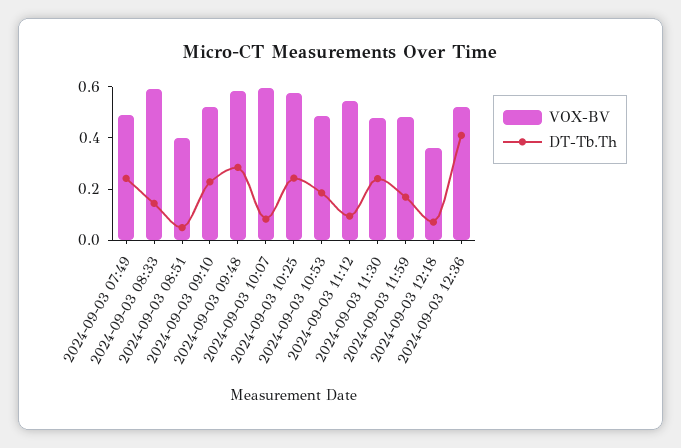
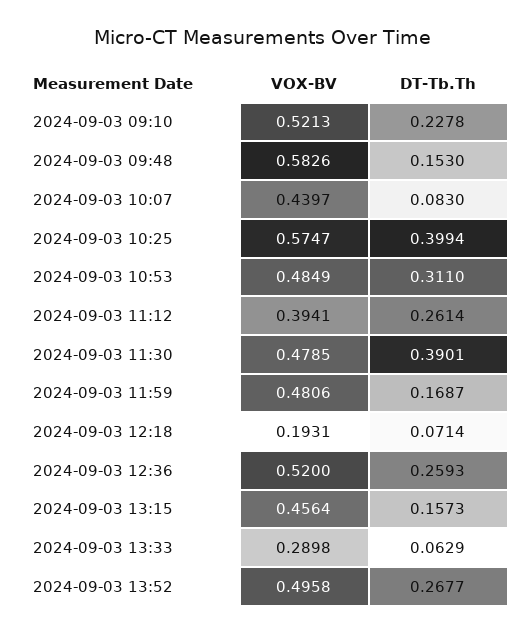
VOX-BV, 2024-09-03 07:49: 0.5 -> none
DT-Tb.Th, 2024-09-03 07:49: 0.25 -> none
VOX-BV, 2024-09-03 08:33: 0.6 -> none
DT-Tb.Th, 2024-09-03 08:33: 0.15 -> none
VOX-BV, 2024-09-03 08:51: 0.4 -> none
DT-Tb.Th, 2024-09-03 08:51: 0.05 -> none
DT-Tb.Th, 2024-09-03 09:48: 0.3 -> 0.153
VOX-BV, 2024-09-03 10:07: 0.6 -> 0.4397
DT-Tb.Th, 2024-09-03 10:25: 0.25 -> 0.3994
DT-Tb.Th, 2024-09-03 10:53: 0.2 -> 0.311
VOX-BV, 2024-09-03 11:12: 0.55 -> 0.3941
DT-Tb.Th, 2024-09-03 11:12: 0.1 -> 0.2614
DT-Tb.Th, 2024-09-03 11:30: 0.25 -> 0.3901
VOX-BV, 2024-09-03 12:18: 0.35 -> 0.1931
DT-Tb.Th, 2024-09-03 12:36: 0.4 -> 0.2593
VOX-BV, 2024-09-03 13:15: none -> 0.4564
DT-Tb.Th, 2024-09-03 13:15: none -> 0.1573
VOX-BV, 2024-09-03 13:33: none -> 0.2898
DT-Tb.Th, 2024-09-03 13:33: none -> 0.0629
VOX-BV, 2024-09-03 13:52: none -> 0.4958
DT-Tb.Th, 2024-09-03 13:52: none -> 0.2677

